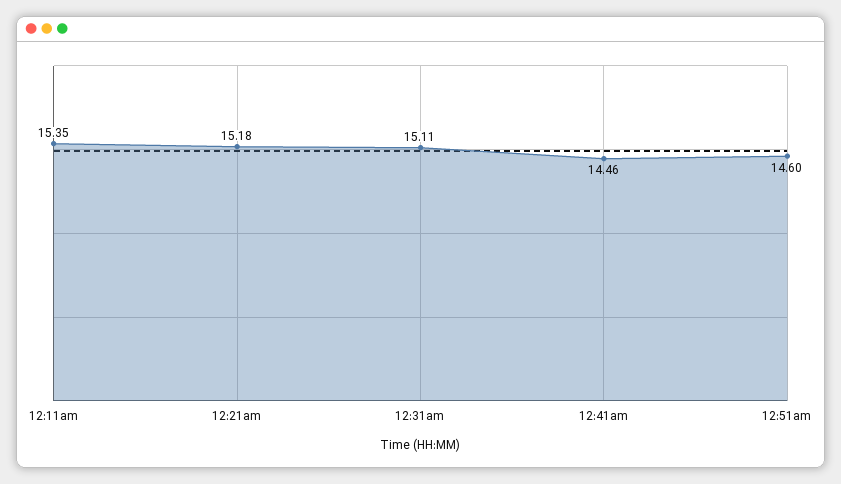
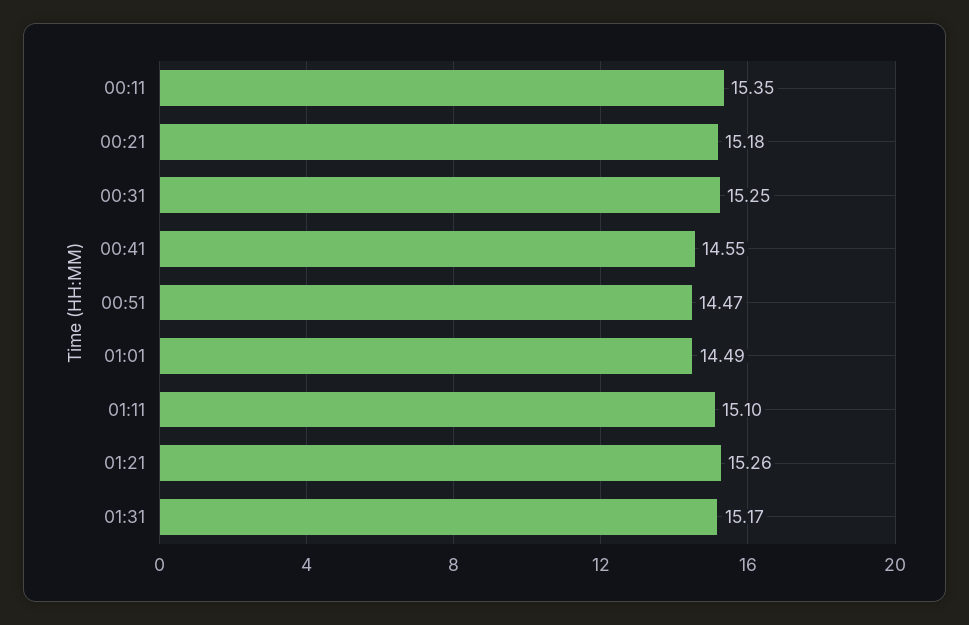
12:31am: 15.11 -> 15.25
12:41am: 14.46 -> 14.55
12:51am: 14.6 -> 14.47
01:01: none -> 14.49
01:11: none -> 15.1
01:21: none -> 15.26
01:31: none -> 15.17

